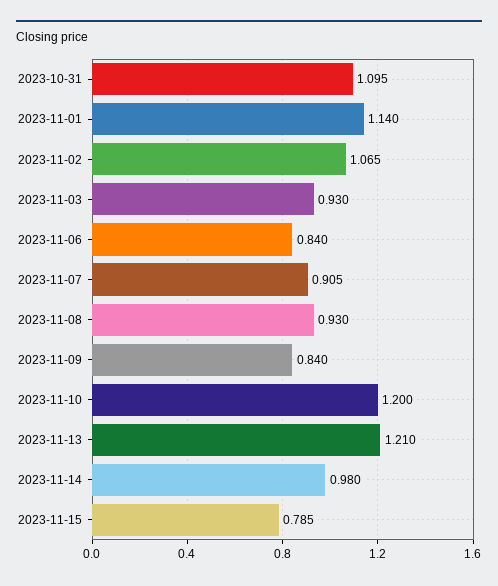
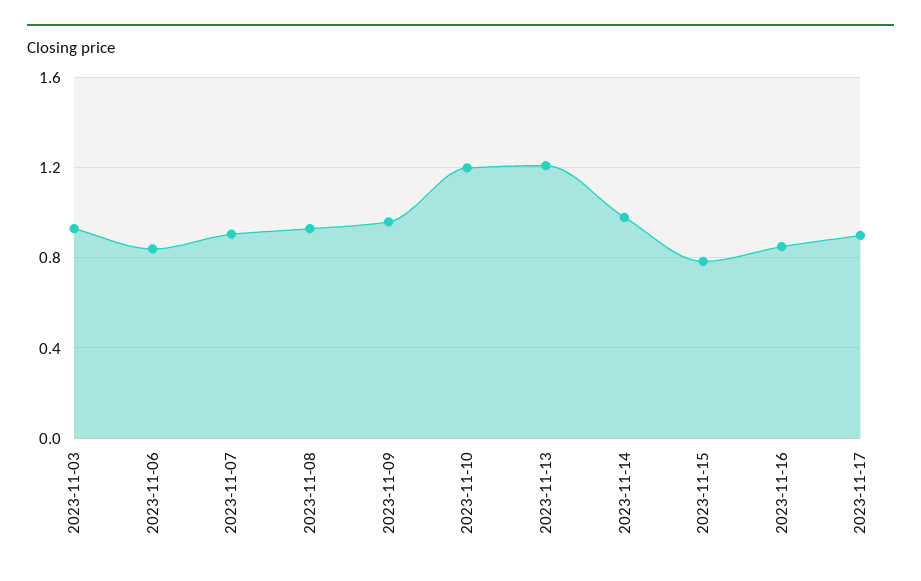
2023-10-31: 1.095 -> none
2023-11-01: 1.14 -> none
2023-11-02: 1.065 -> none
2023-11-09: 0.84 -> 0.95
2023-11-16: none -> 0.85
2023-11-17: none -> 0.9

